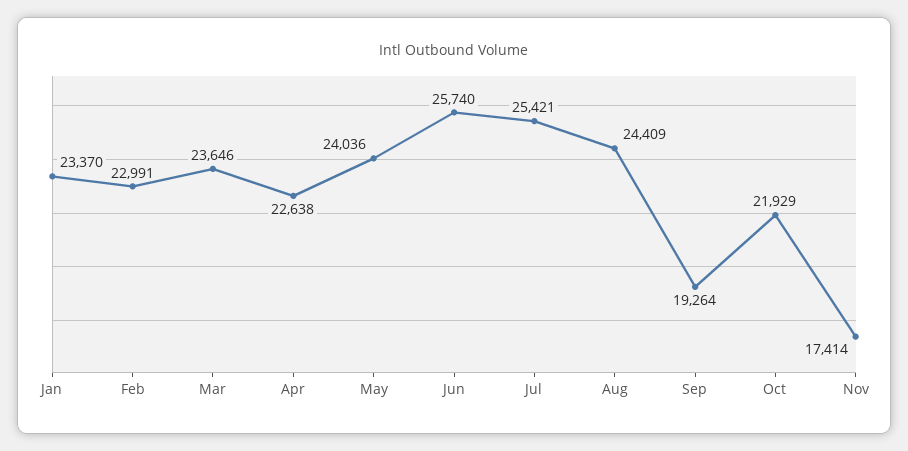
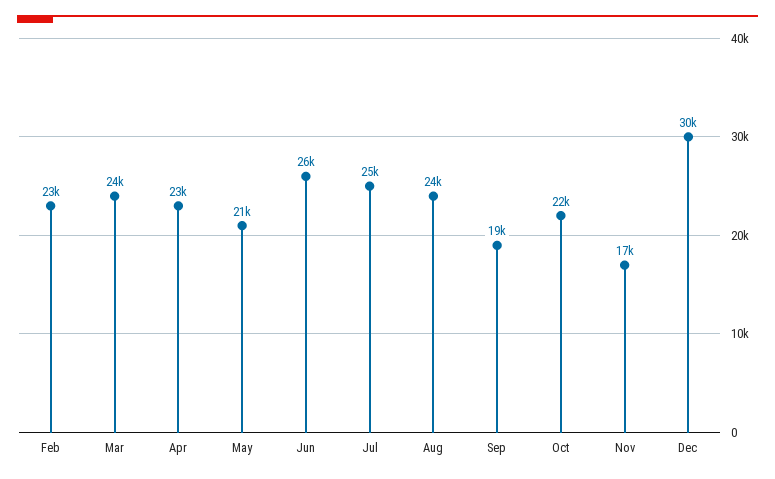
Jan: 23370 -> none
May: 24036 -> 21000
Dec: none -> 30000

